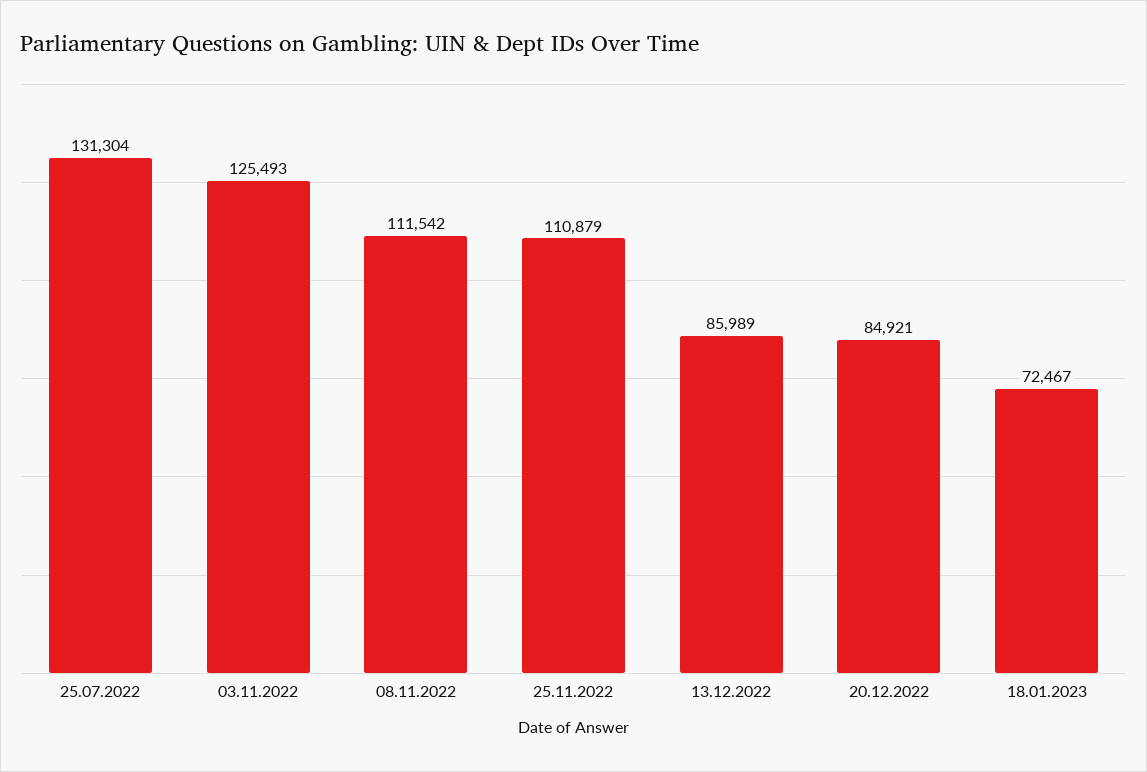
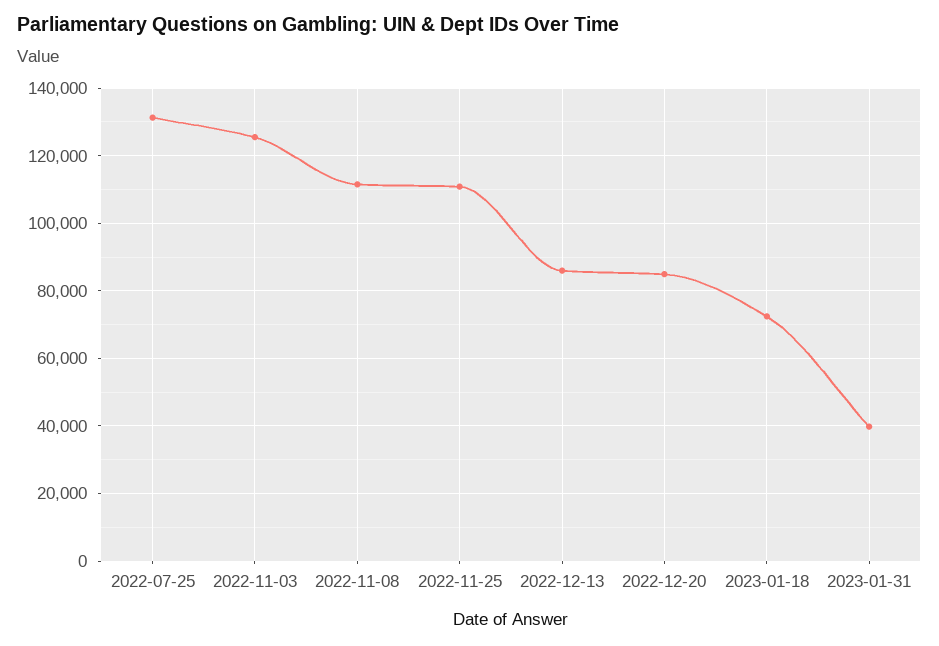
2023-01-31: none -> 40000

